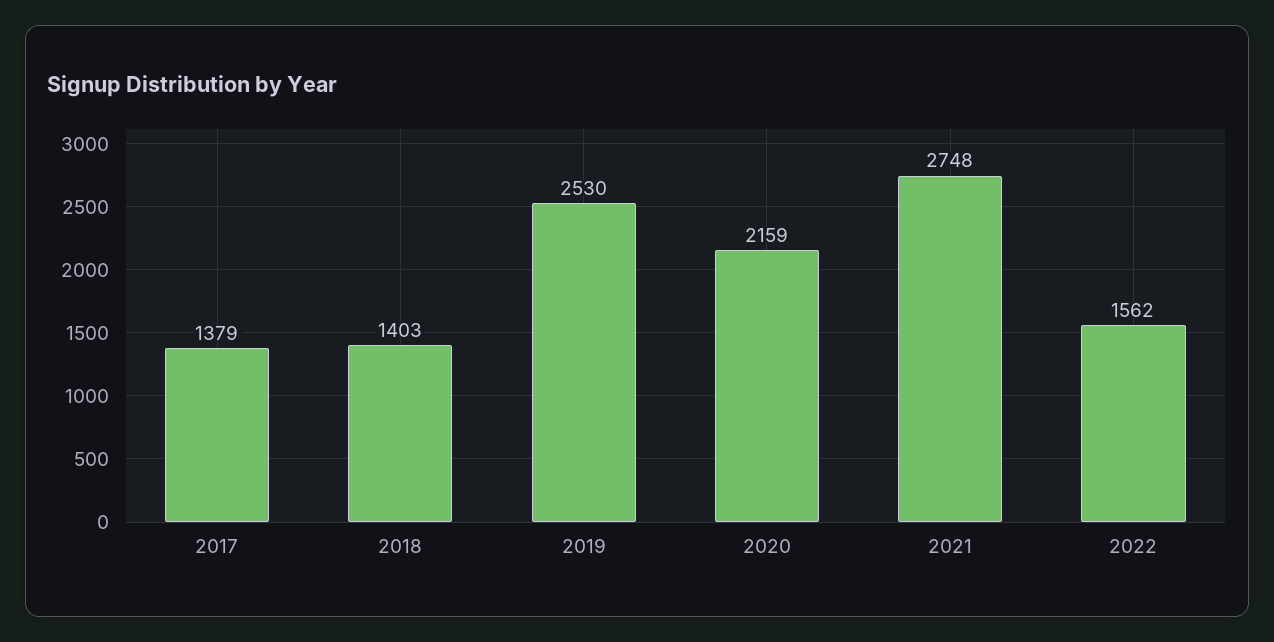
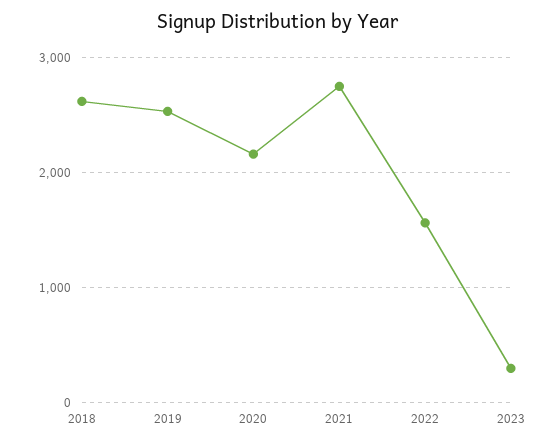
2017: 1379 -> none
2018: 1403 -> 2600
2023: none -> 300

